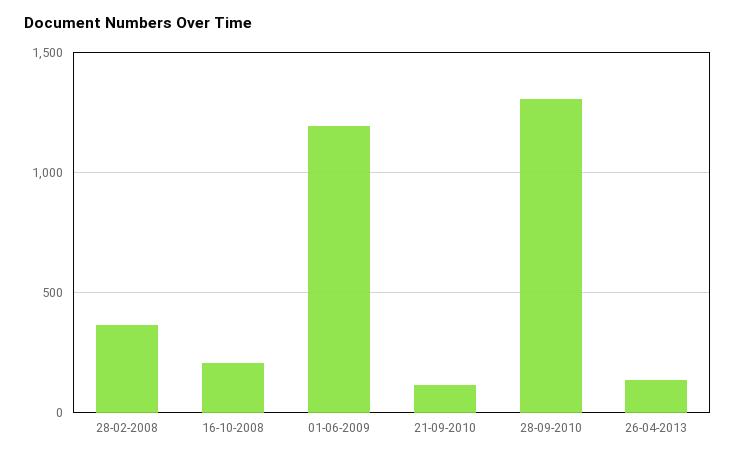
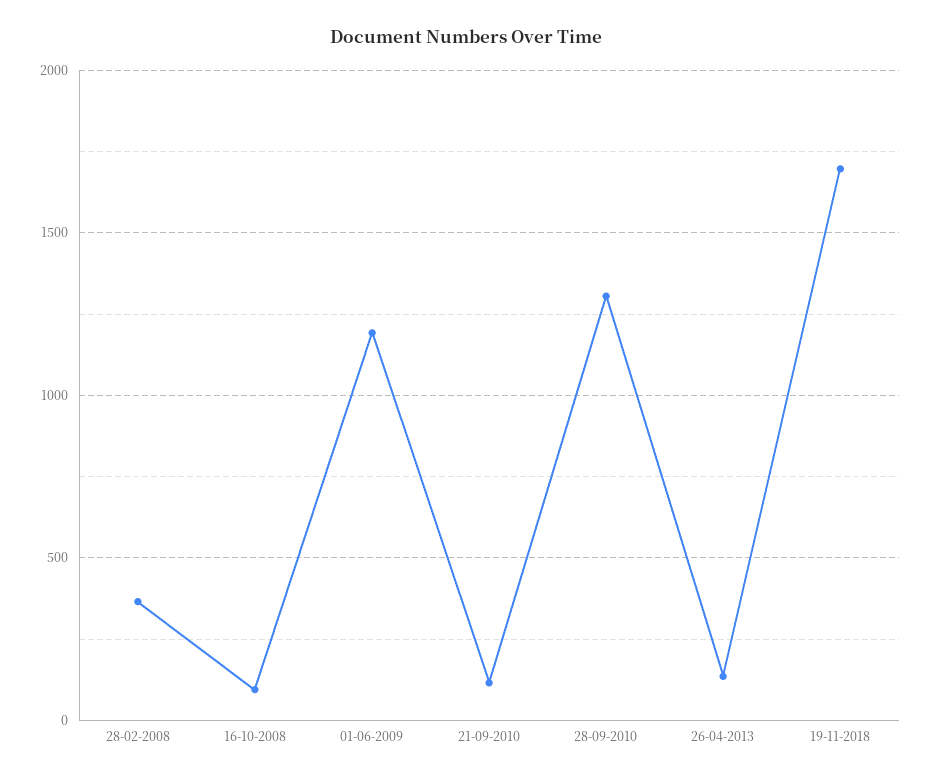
16-10-2008: 200 -> 100
19-11-2018: none -> 1700

